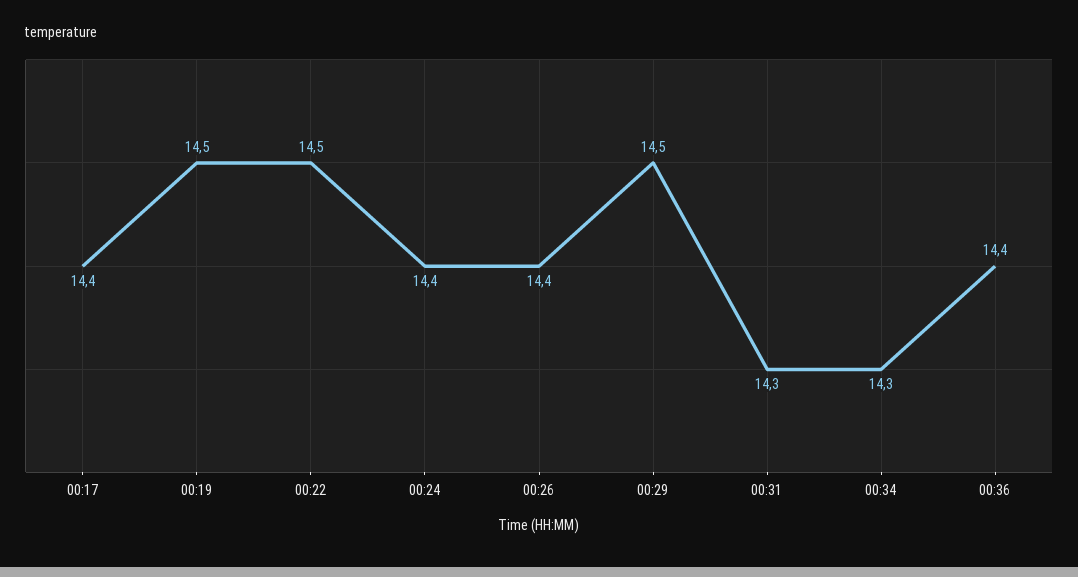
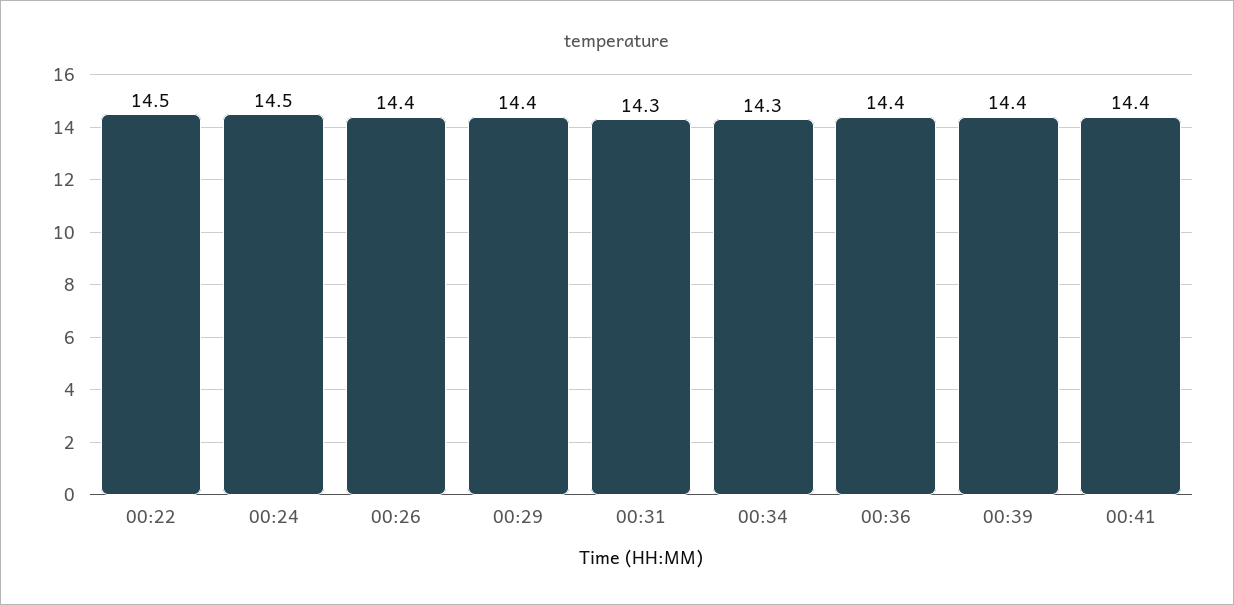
00:17: 14.4 -> none
00:19: 14.5 -> none
00:24: 14.4 -> 14.5
00:29: 14.5 -> 14.4
00:39: none -> 14.4
00:41: none -> 14.4

